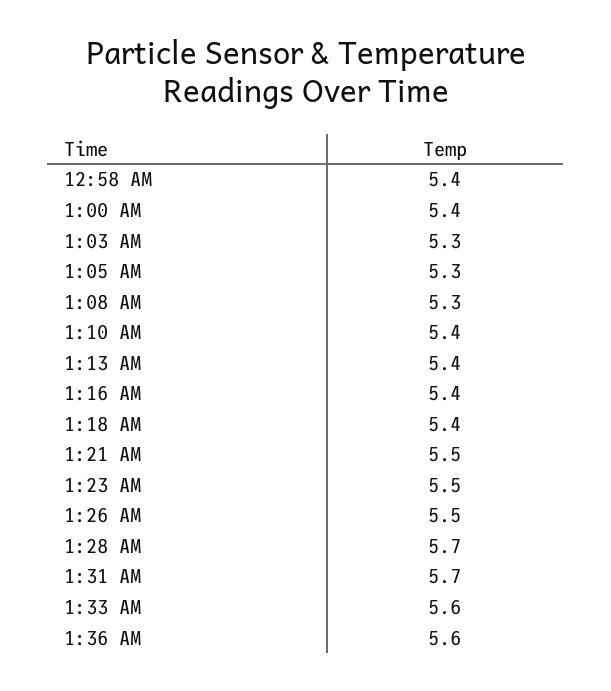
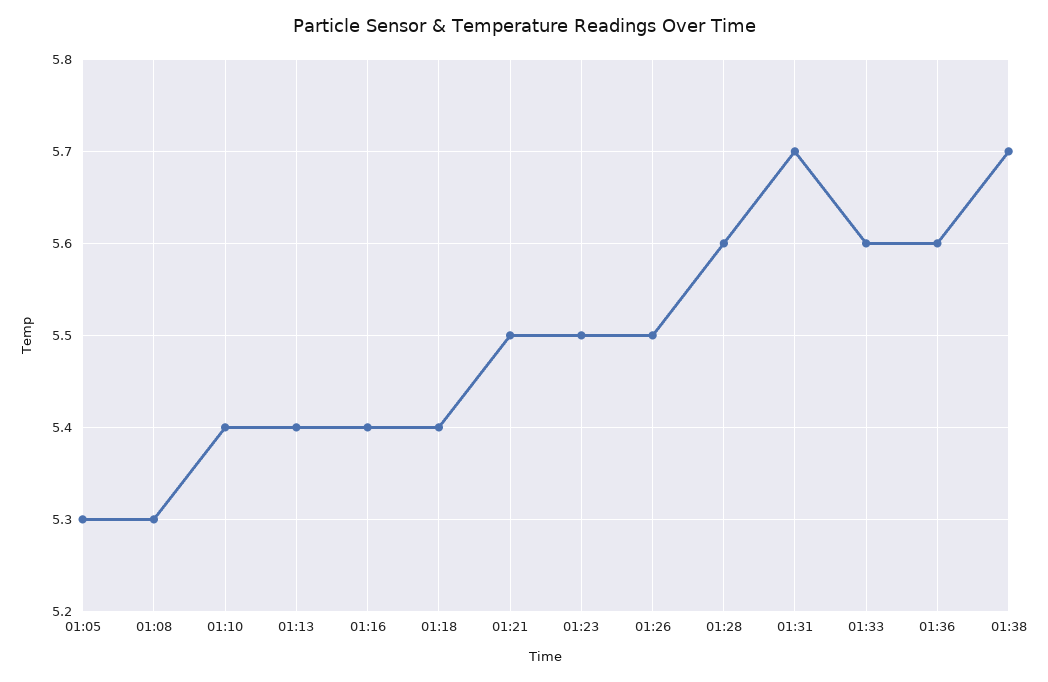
12:58 AM: 5.4 -> none
1:00 AM: 5.4 -> none
1:03 AM: 5.3 -> none
1:28 AM: 5.7 -> 5.6
01:38: none -> 5.7

